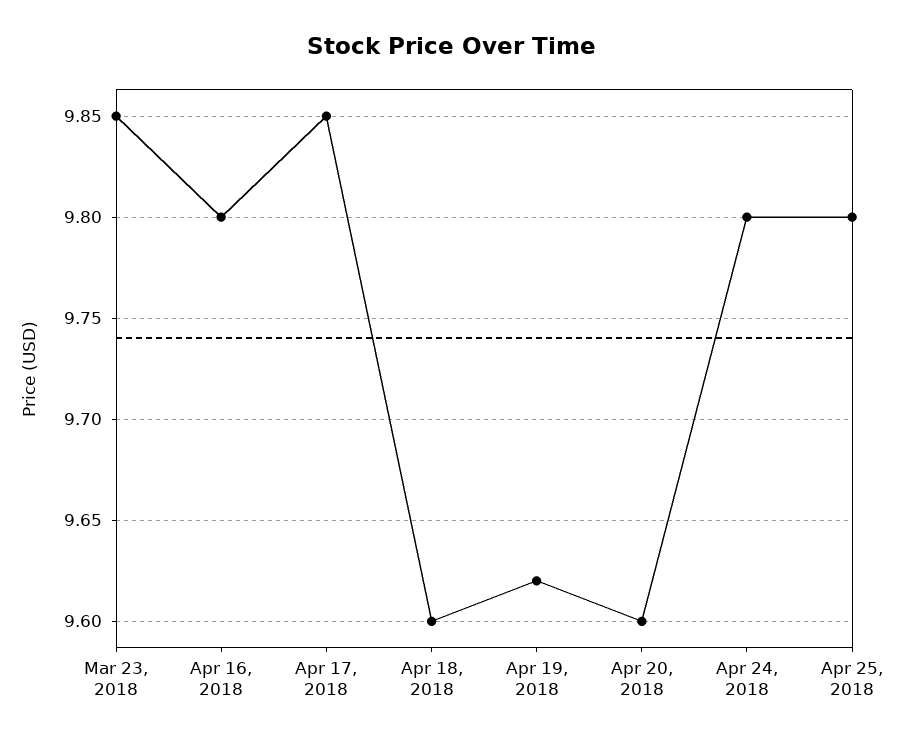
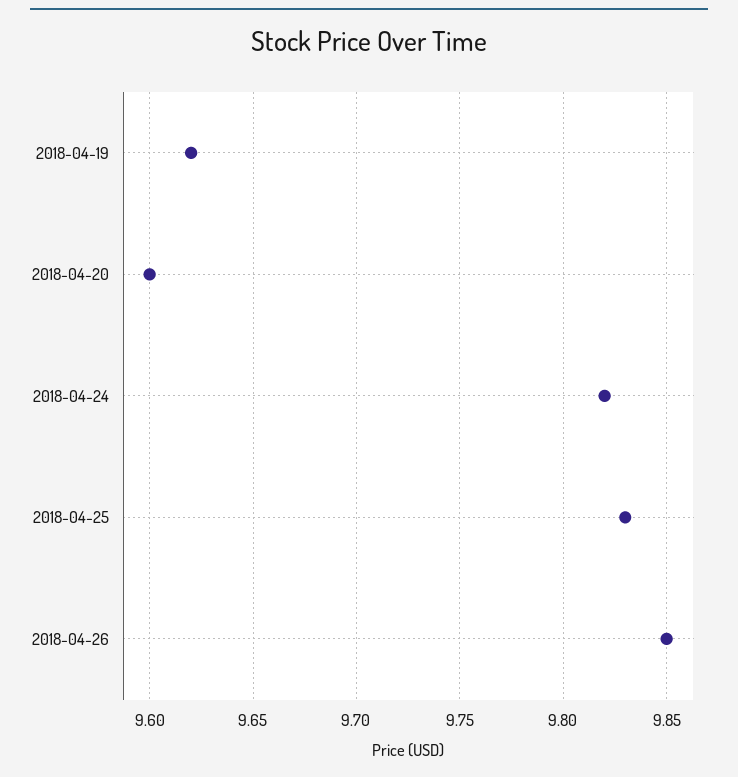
Mar 23, 2018: 9.85 -> none
Apr 16, 2018: 9.8 -> none
Apr 17, 2018: 9.85 -> none
Apr 18, 2018: 9.6 -> none
Apr 24, 2018: 9.8 -> 9.82
Apr 25, 2018: 9.8 -> 9.83
2018-04-26: none -> 9.85

